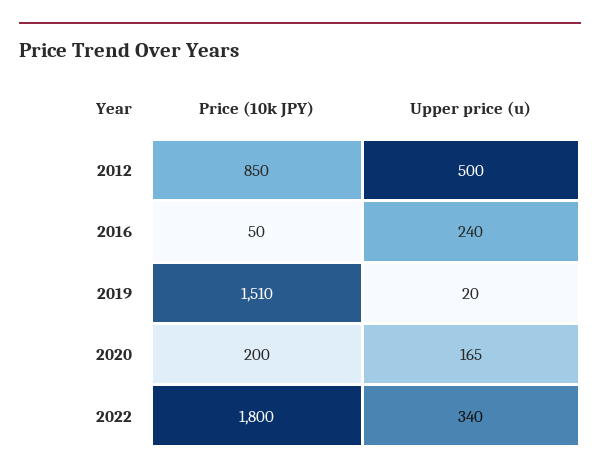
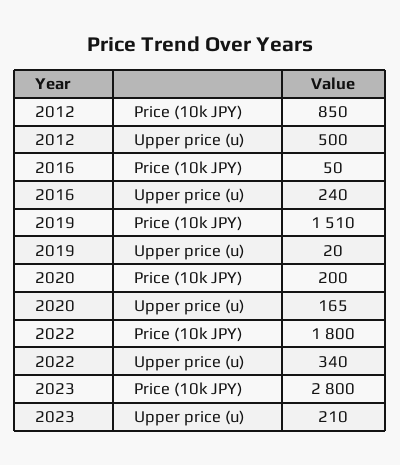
Price (10k JPY), 2023: none -> 2800
Upper price (u), 2023: none -> 210

